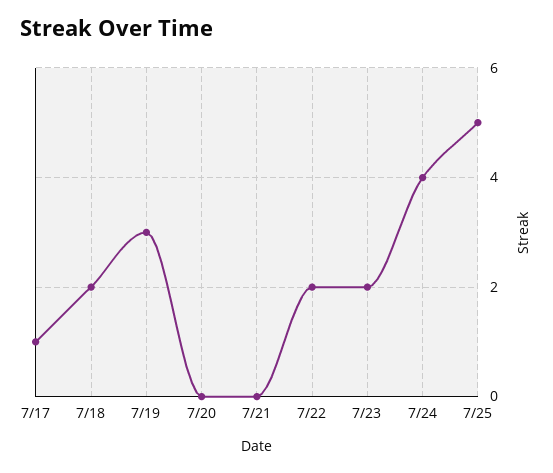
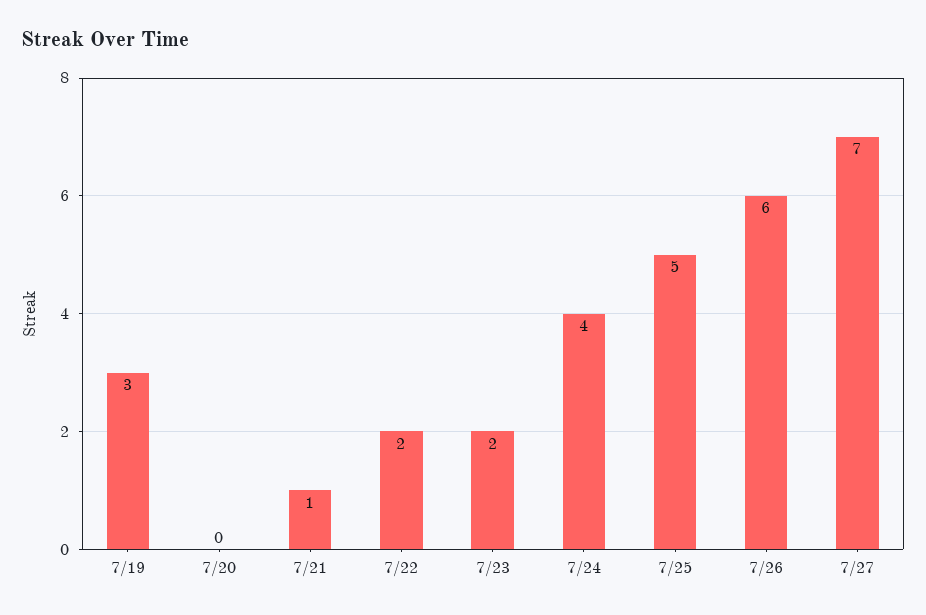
7/17: 1 -> none
7/18: 2 -> none
7/21: 0 -> 1
7/26: none -> 6
7/27: none -> 7

